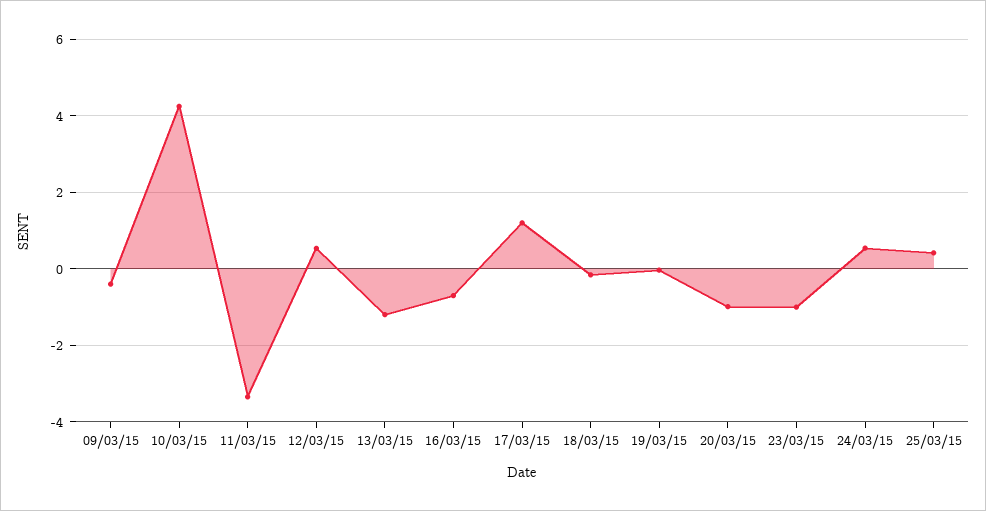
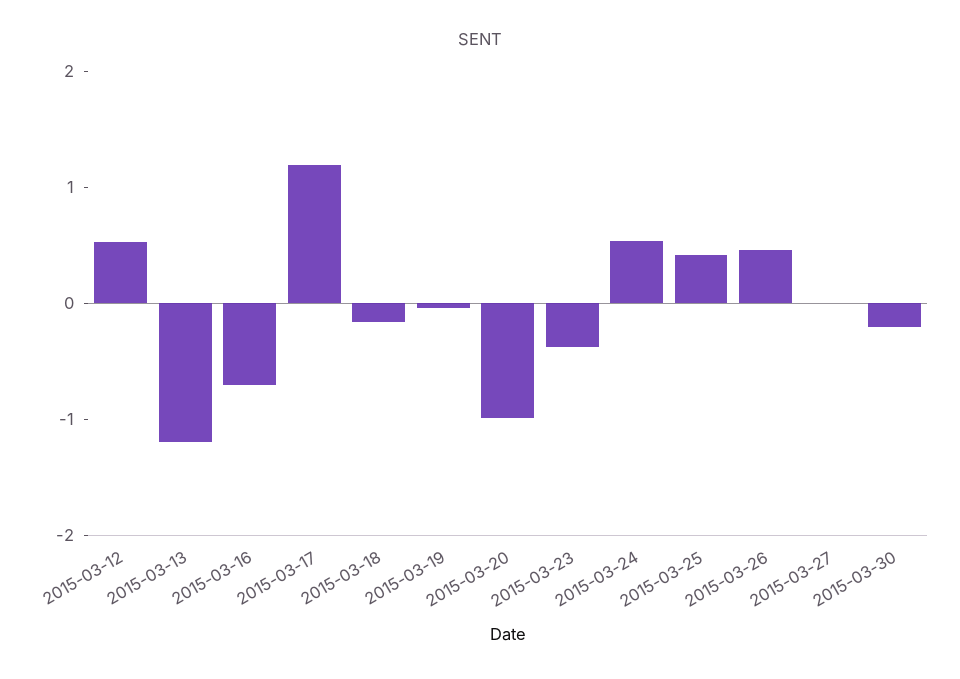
09/03/15: -0.4 -> none
10/03/15: 4.2 -> none
11/03/15: -3.4 -> none
23/03/15: -1 -> -0.4
2015-03-26: none -> 0.4
2015-03-27: none -> 0
2015-03-30: none -> -0.2

